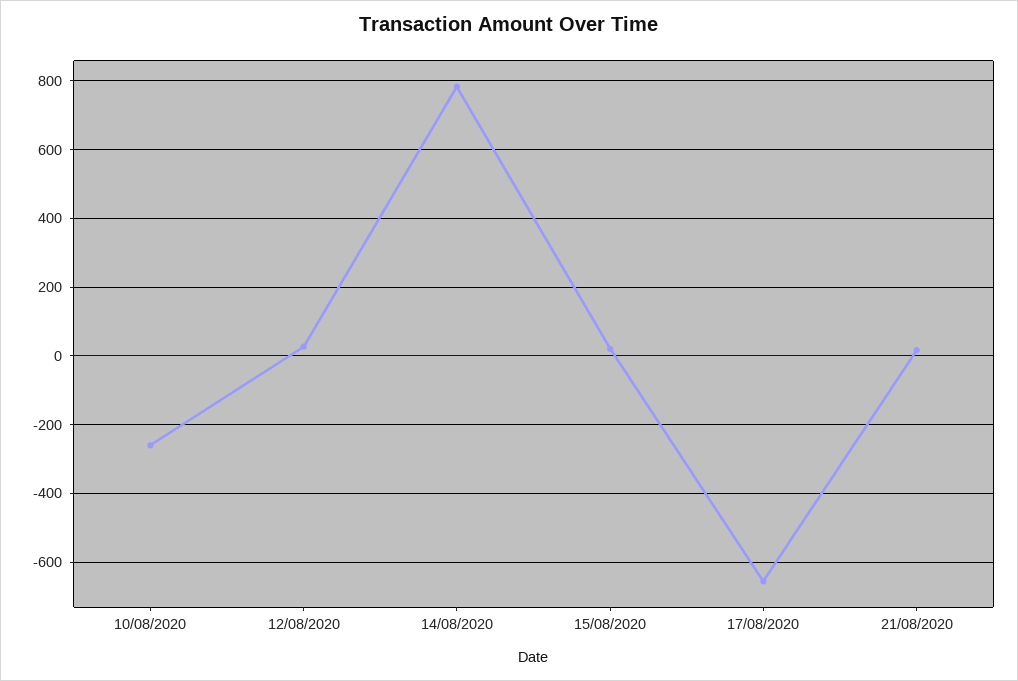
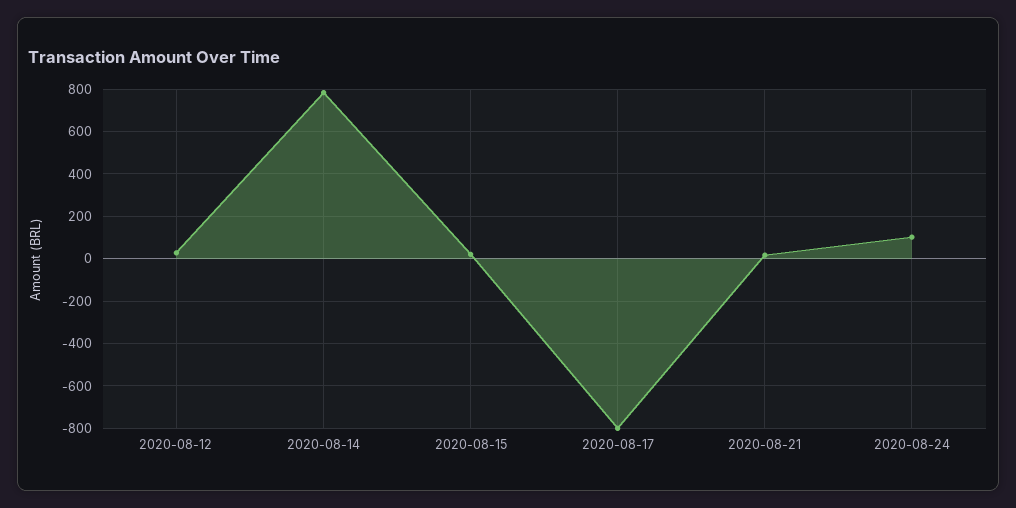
10/08/2020: -260 -> none
17/08/2020: -660 -> -800
2020-08-24: none -> 100

